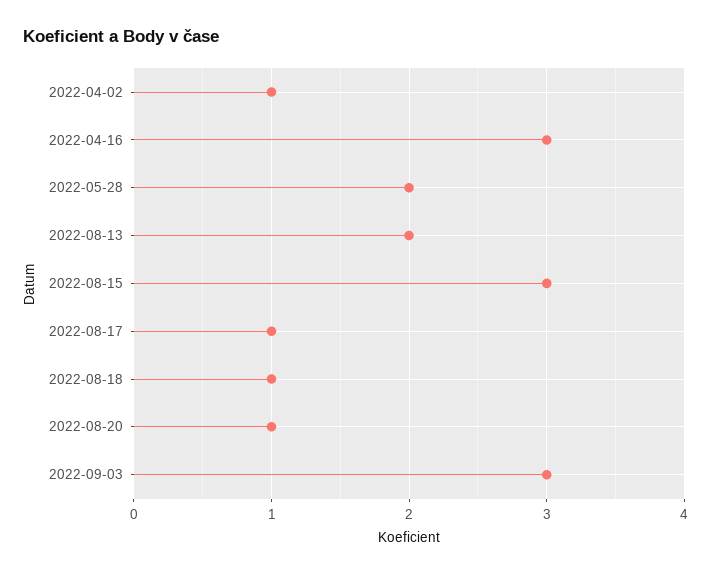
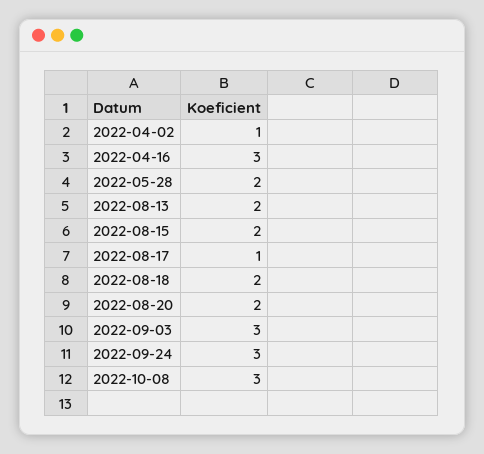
2022-08-15: 3 -> 2
2022-08-18: 1 -> 2
2022-08-20: 1 -> 2
2022-09-24: none -> 3
2022-10-08: none -> 3

